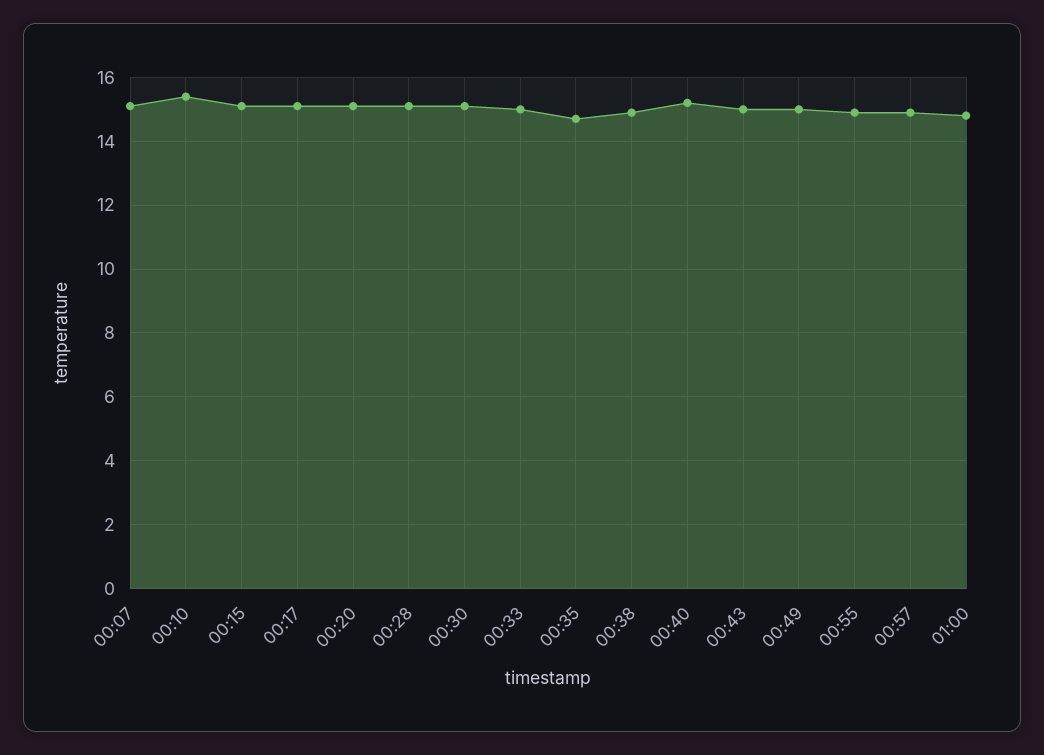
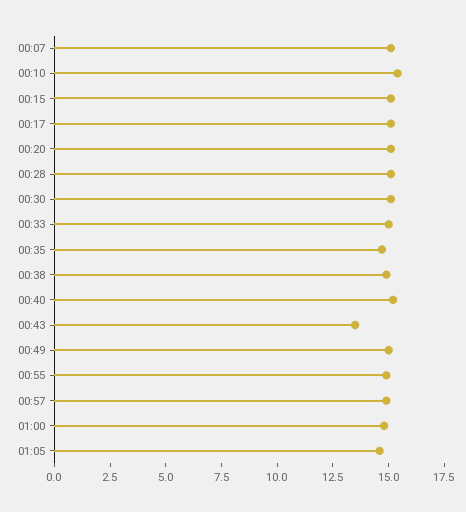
00:43: 15 -> 13.5
01:05: none -> 14.5

